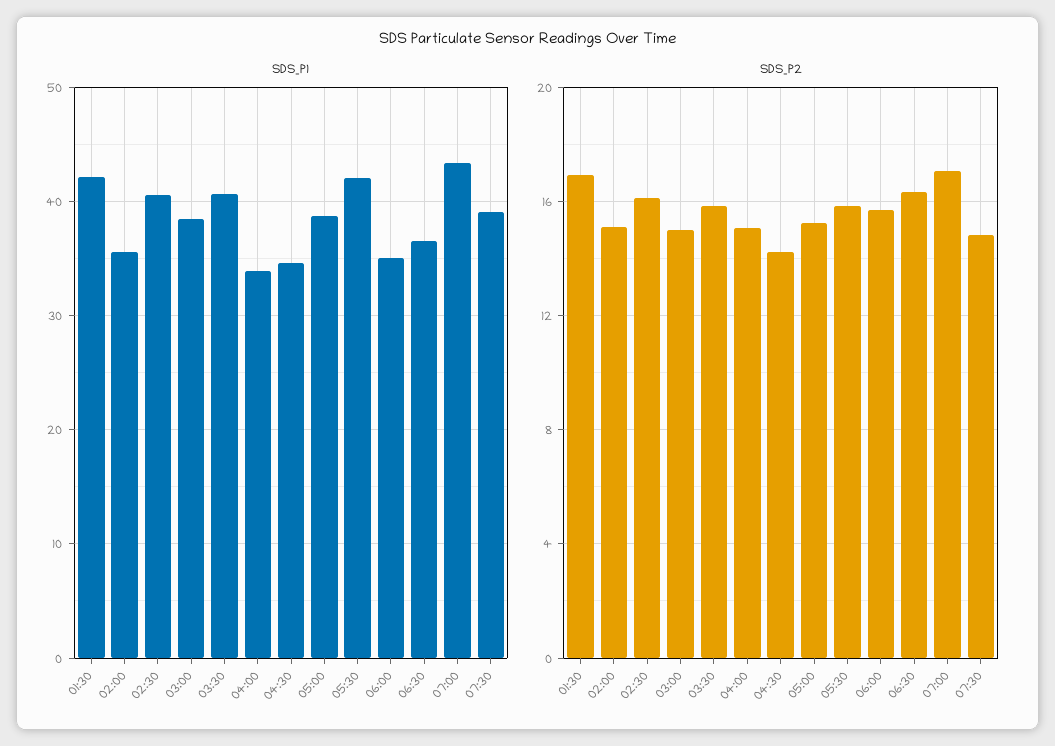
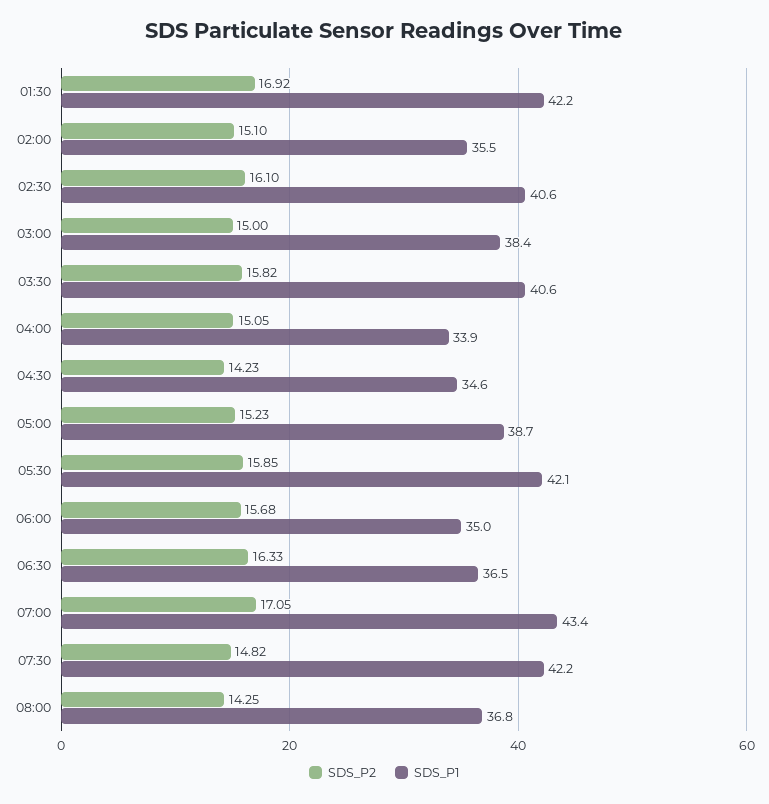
SDS_P1, 07:30: 39 -> 42.2
SDS_P2, 08:00: none -> 14.25
SDS_P1, 08:00: none -> 36.8

